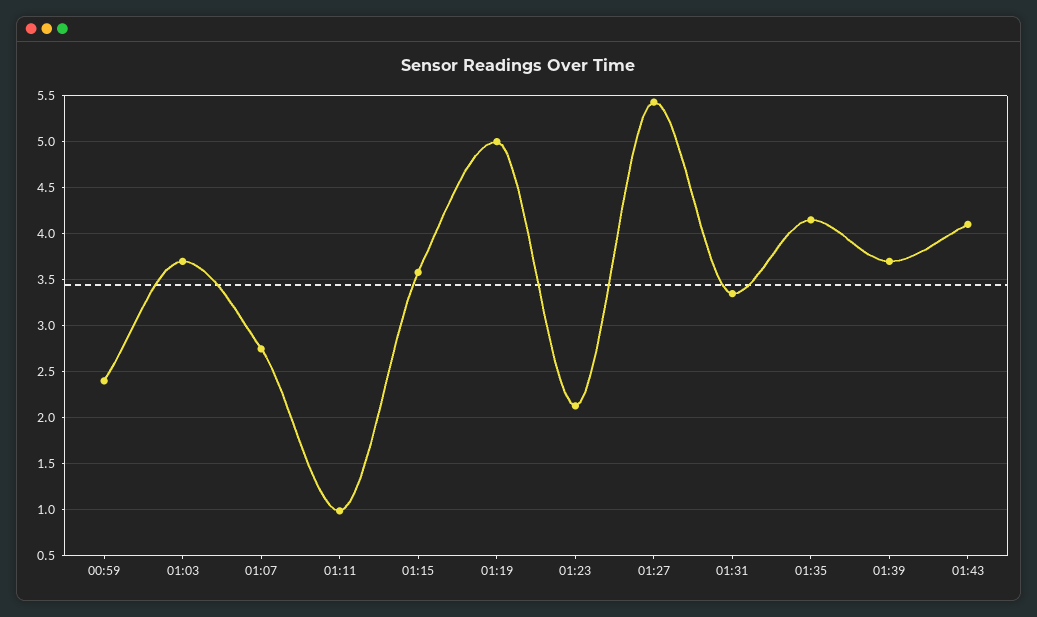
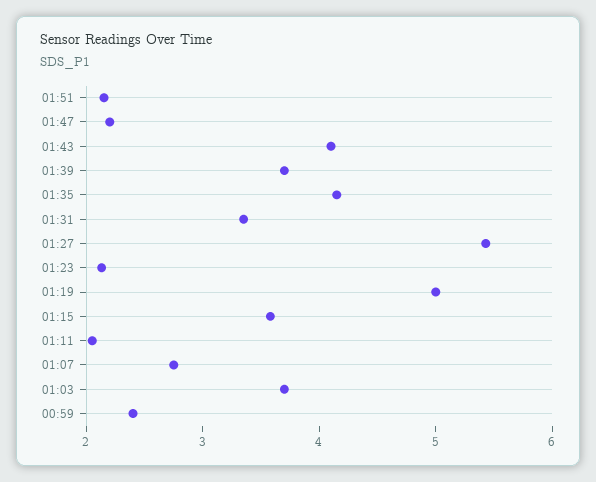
01:11: 1 -> 2
01:51: none -> 2.2
01:47: none -> 2.2

